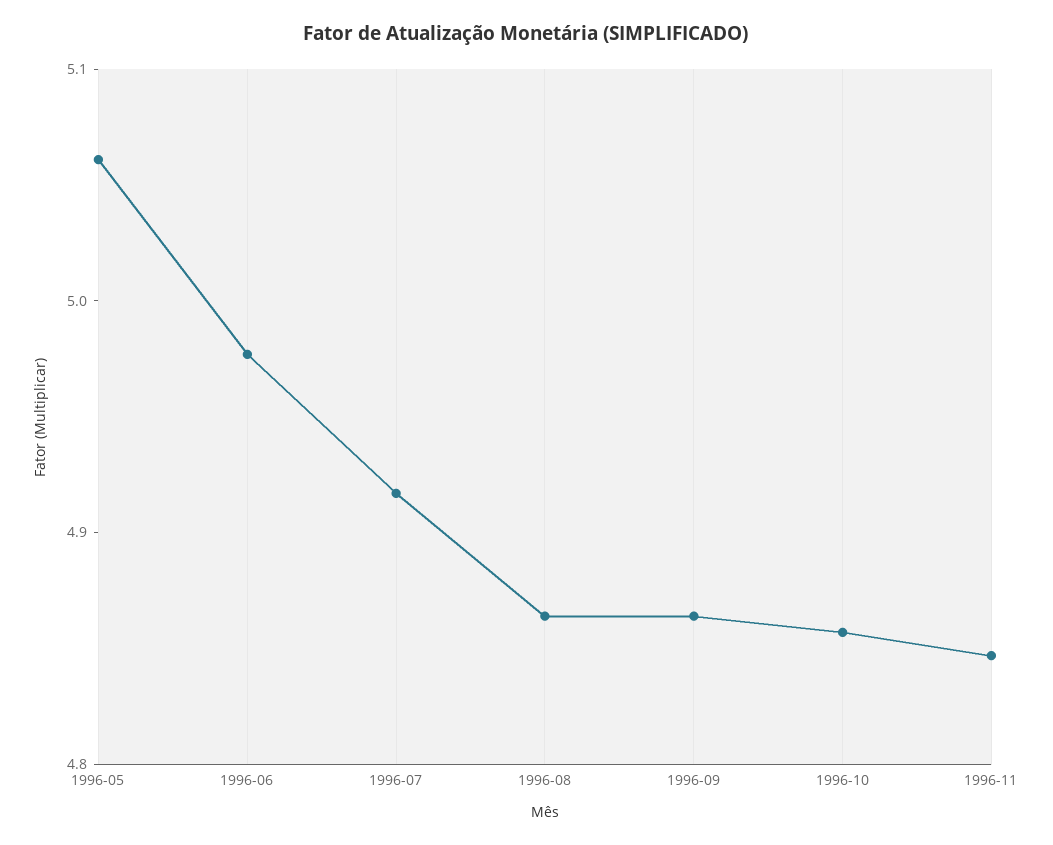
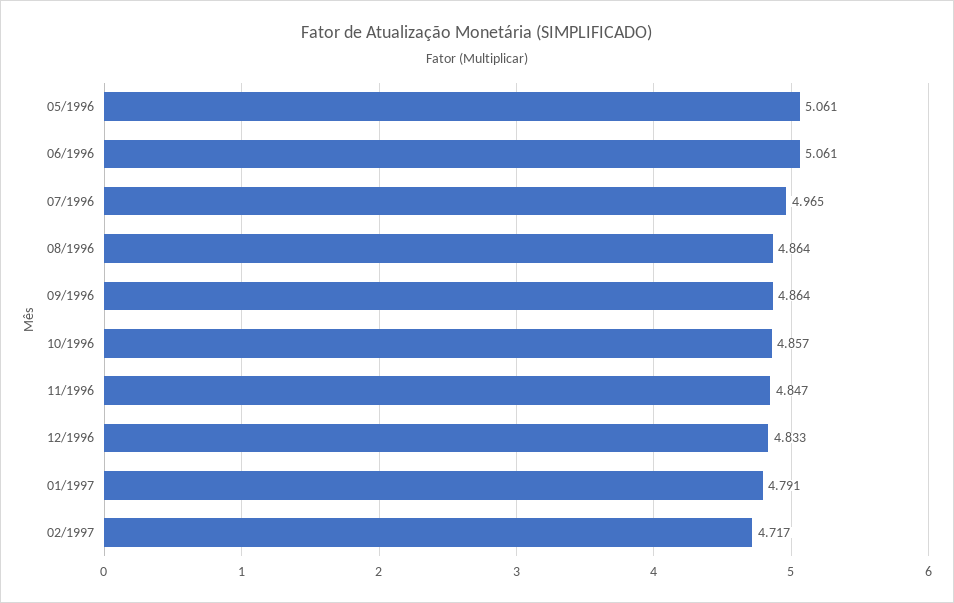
1996-06: 4.98 -> 5.061
1996-07: 4.92 -> 4.965
12/1996: none -> 4.833
01/1997: none -> 4.791
02/1997: none -> 4.717

